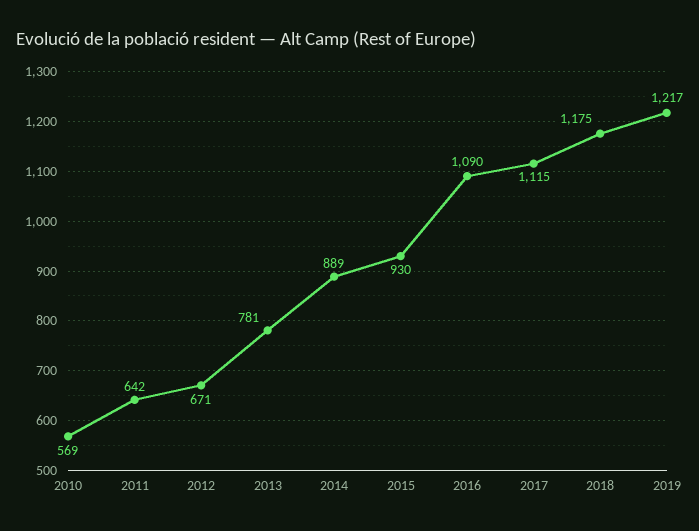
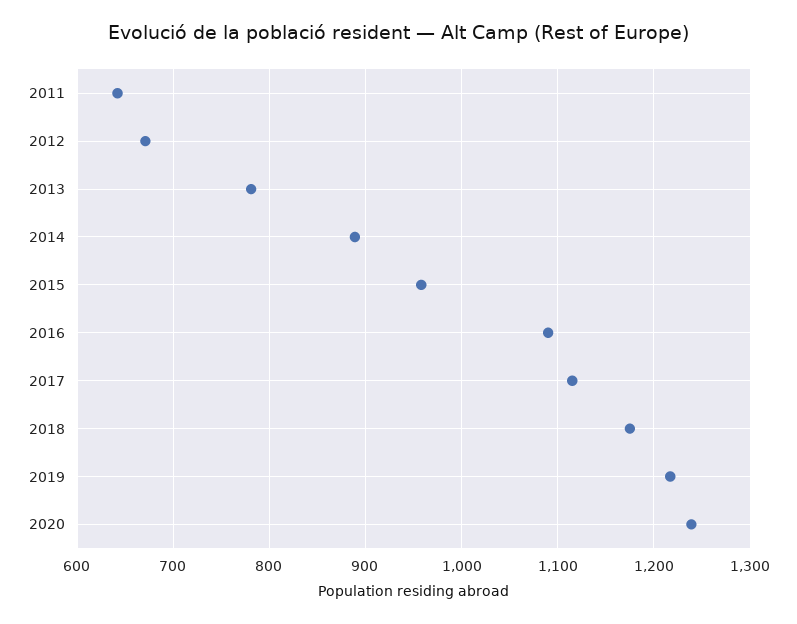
2010: 569 -> none
2015: 930 -> 960
2020: none -> 1240

